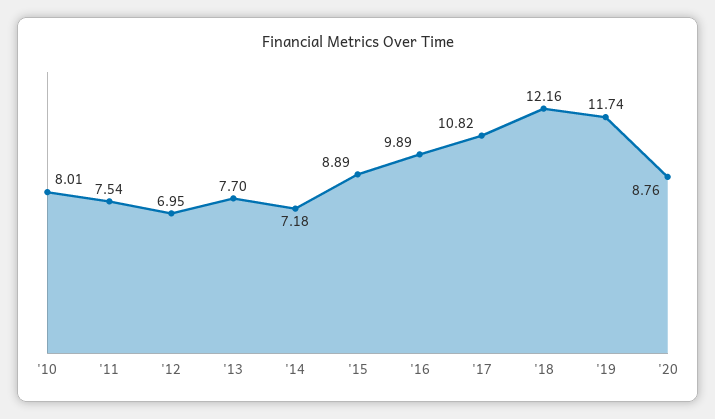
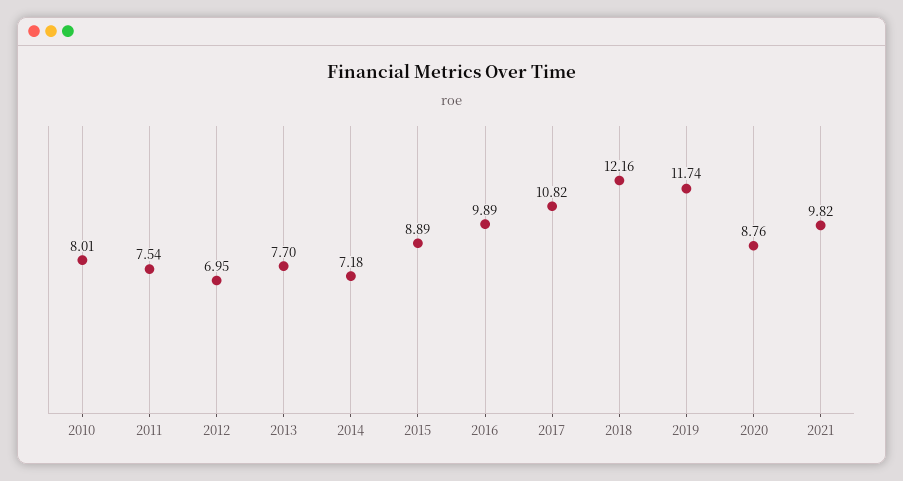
2021: none -> 9.82

